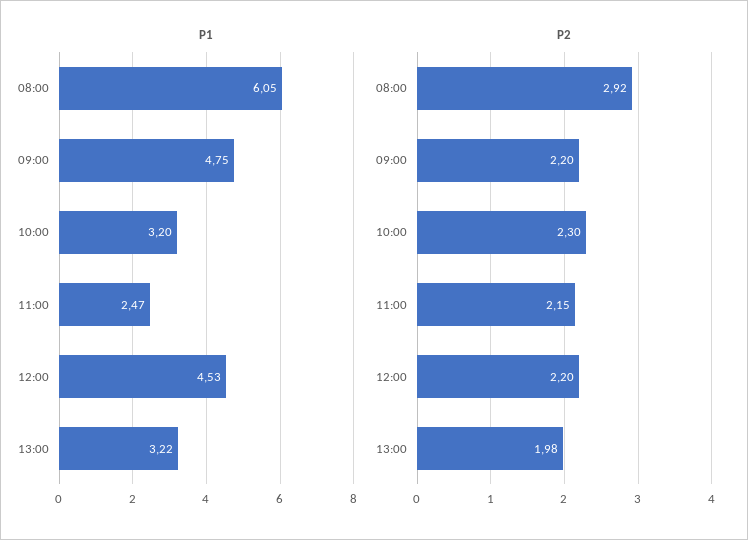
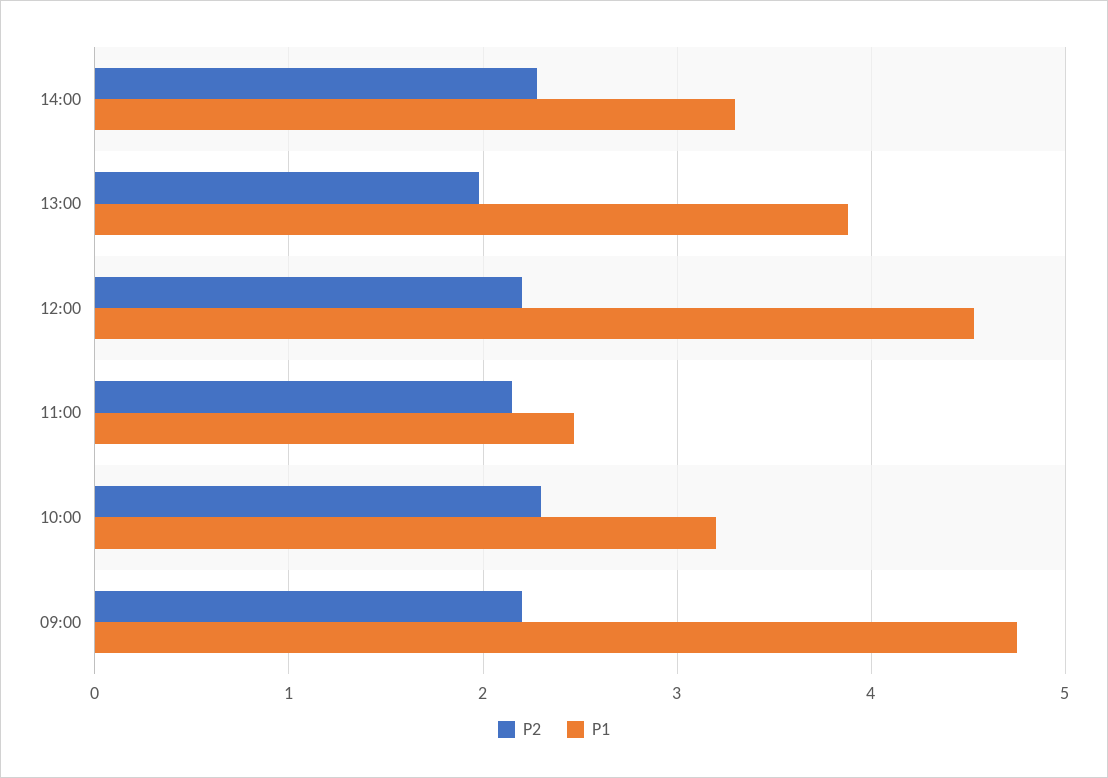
P1, 08:00: 6.05 -> none
P1, 13:00: 3.22 -> 3.9
P2, 08:00: 2.92 -> none
P2, 14:00: none -> 2.3
P1, 14:00: none -> 3.3

